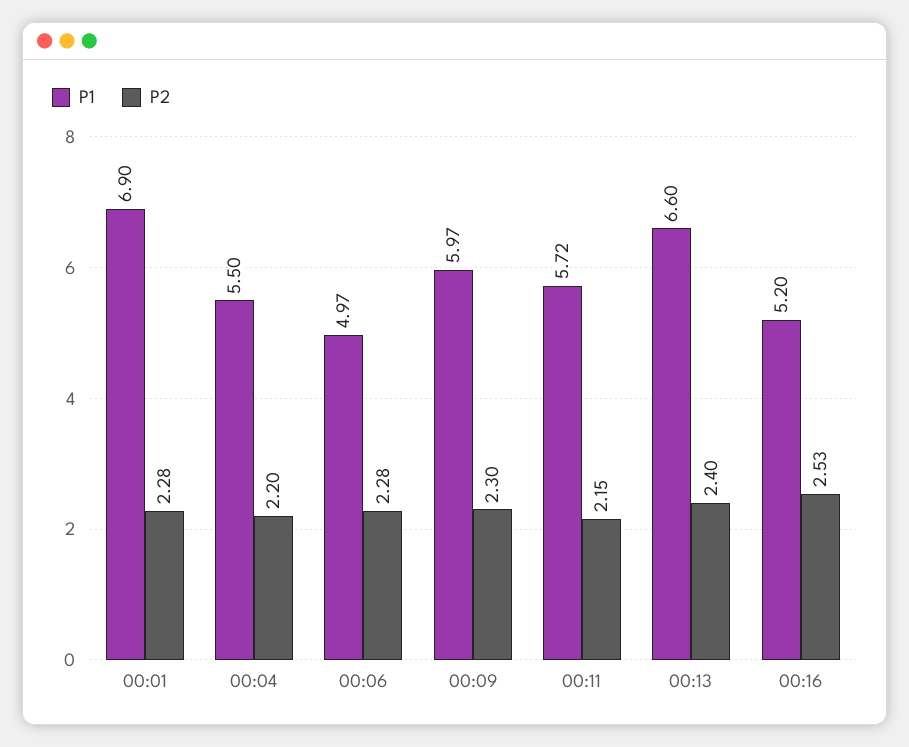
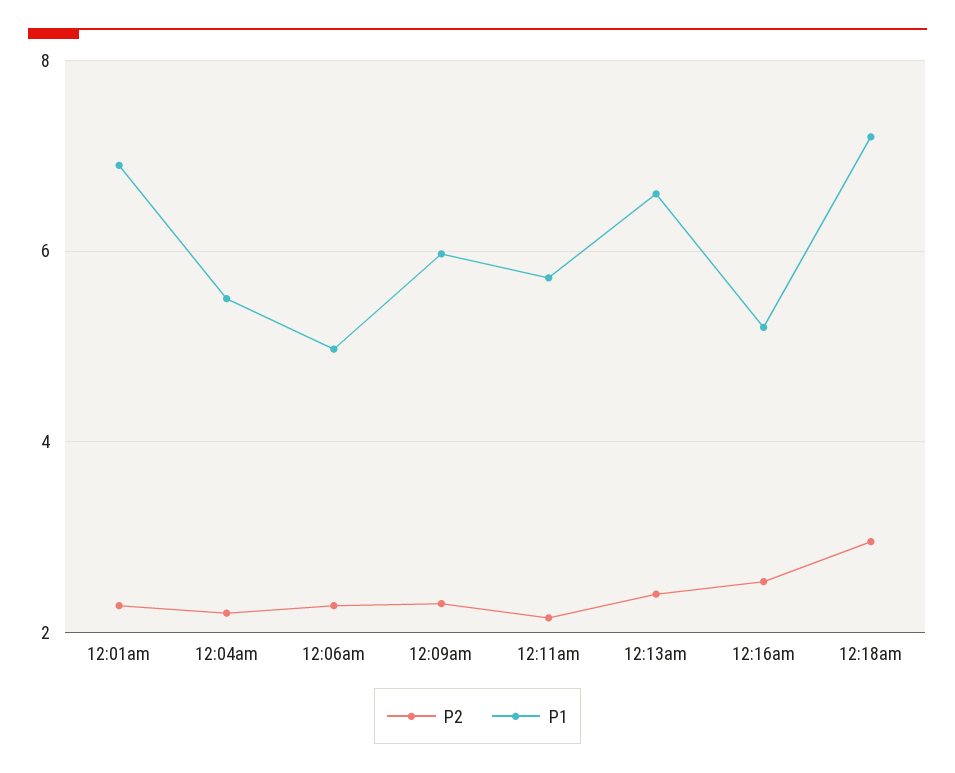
P2, 12:18am: none -> 3
P1, 12:18am: none -> 7.2

